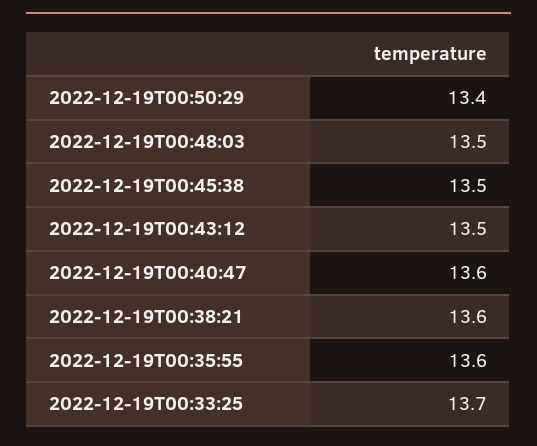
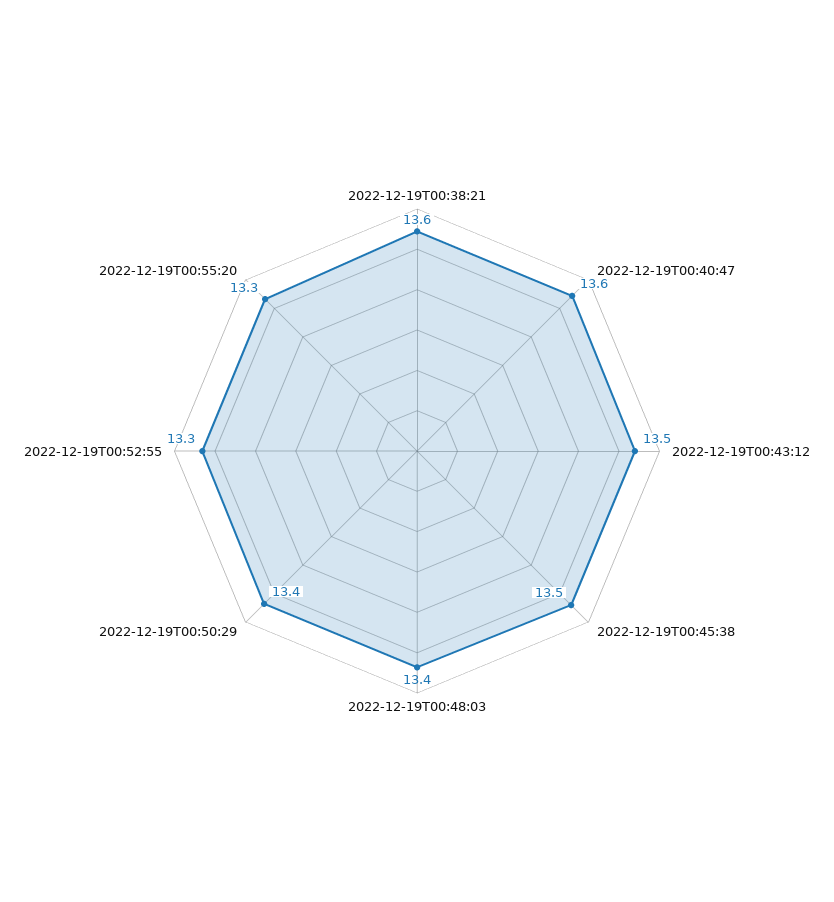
2022-12-19T00:48:03: 13.5 -> 13.4
2022-12-19T00:35:55: 13.6 -> none
2022-12-19T00:33:25: 13.7 -> none
2022-12-19T00:52:55: none -> 13.3
2022-12-19T00:55:20: none -> 13.3

